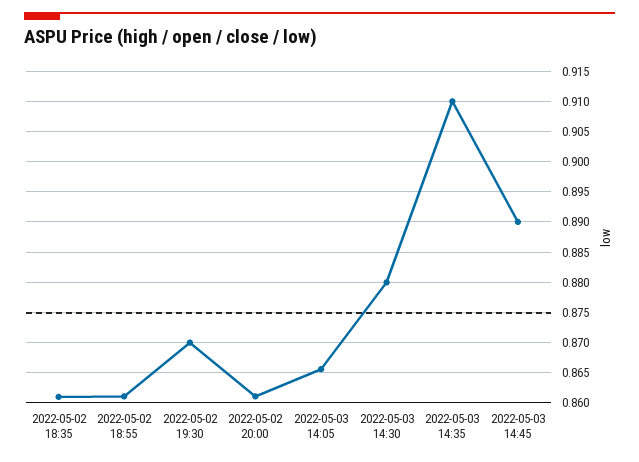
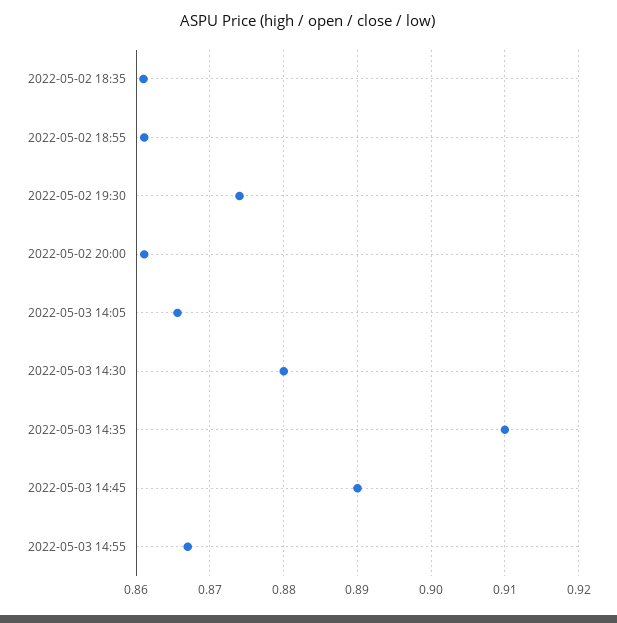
2022-05-02 19:30: 0.87 -> 0.874
2022-05-03 14:55: none -> 0.867

